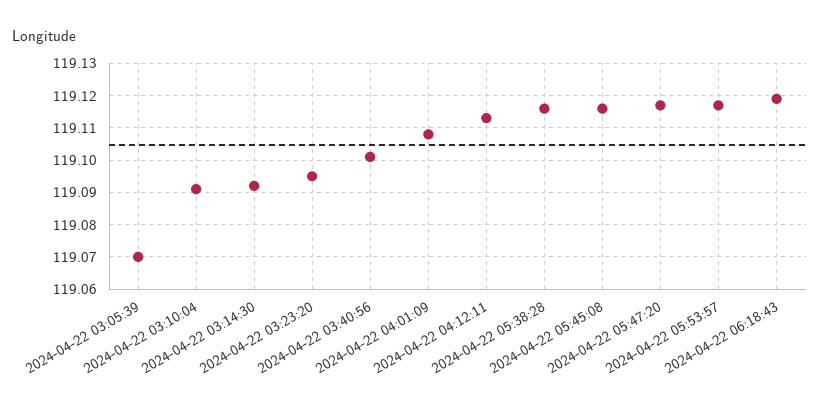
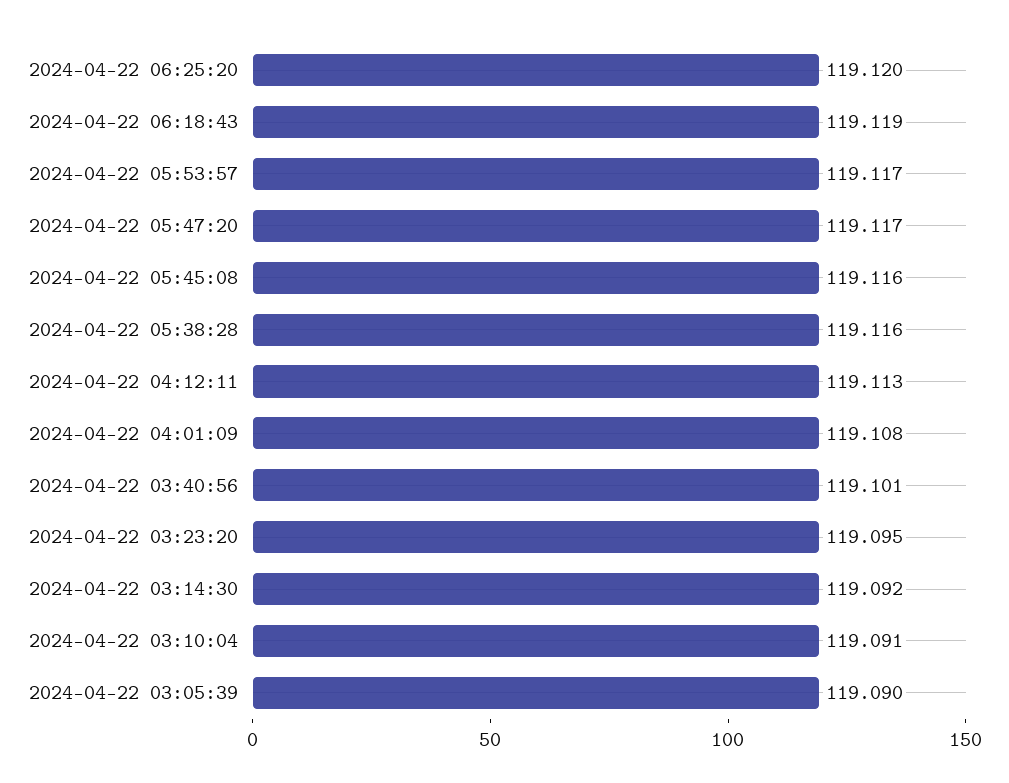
2024-04-22 03:05:39: 119.07 -> 119.09
2024-04-22 06:25:20: none -> 119.12

